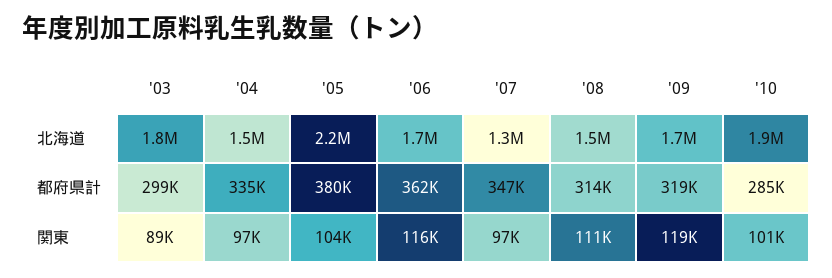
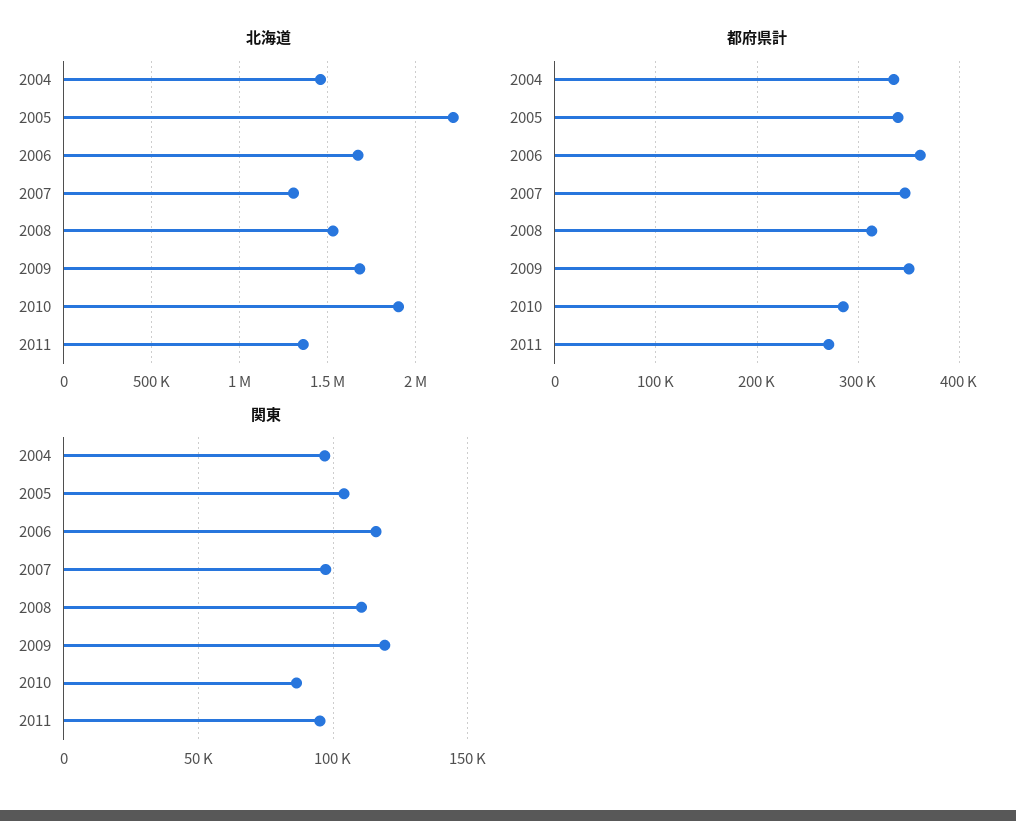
北海道, '03: 1800000 -> none
都府県計, '03: 299000 -> none
都府県計, '05: 380000 -> 340000
都府県計, '09: 319000 -> 350000
関東, '03: 89000 -> none
関東, '10: 101000 -> 85000
北海道, 2011: none -> 1350000
都府県計, 2011: none -> 270000
関東, 2011: none -> 95000

